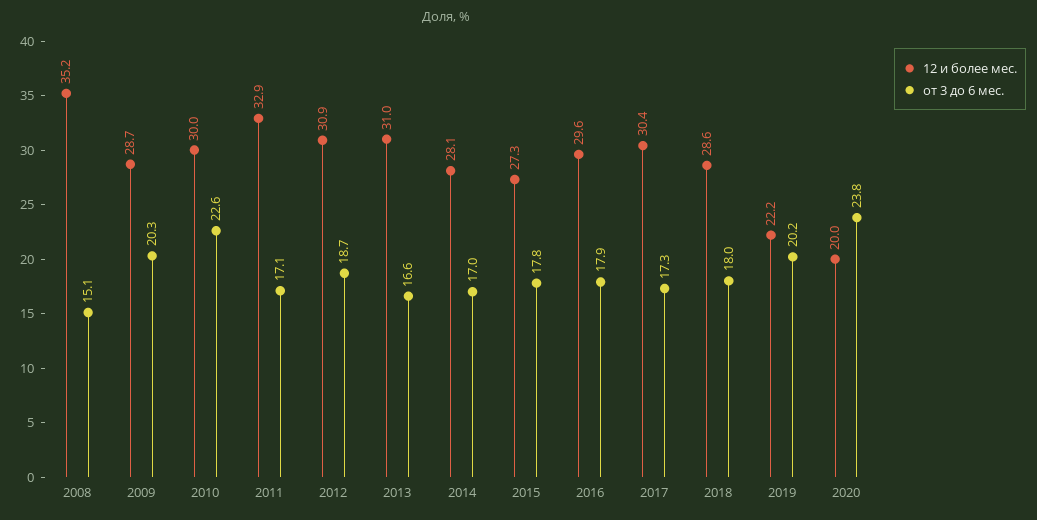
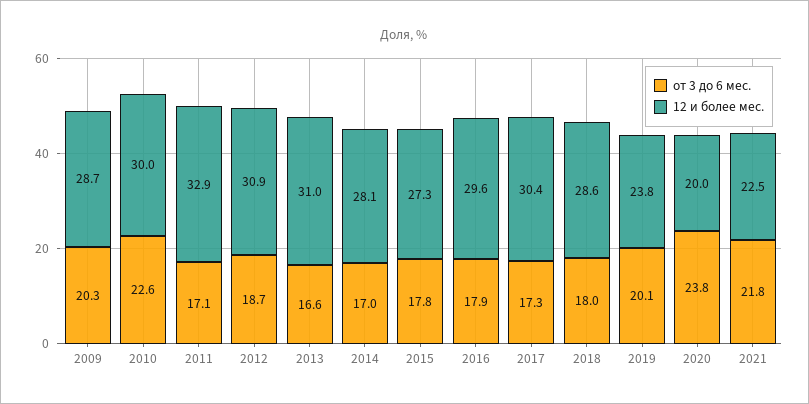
12 и более мес., 2008: 35.2 -> none
от 3 до 6 мес., 2008: 15.1 -> none
12 и более мес., 2019: 22.2 -> 23.8
от 3 до 6 мес., 2019: 20.2 -> 20.1
от 3 до 6 мес., 2021: none -> 21.8
12 и более мес., 2021: none -> 22.5

